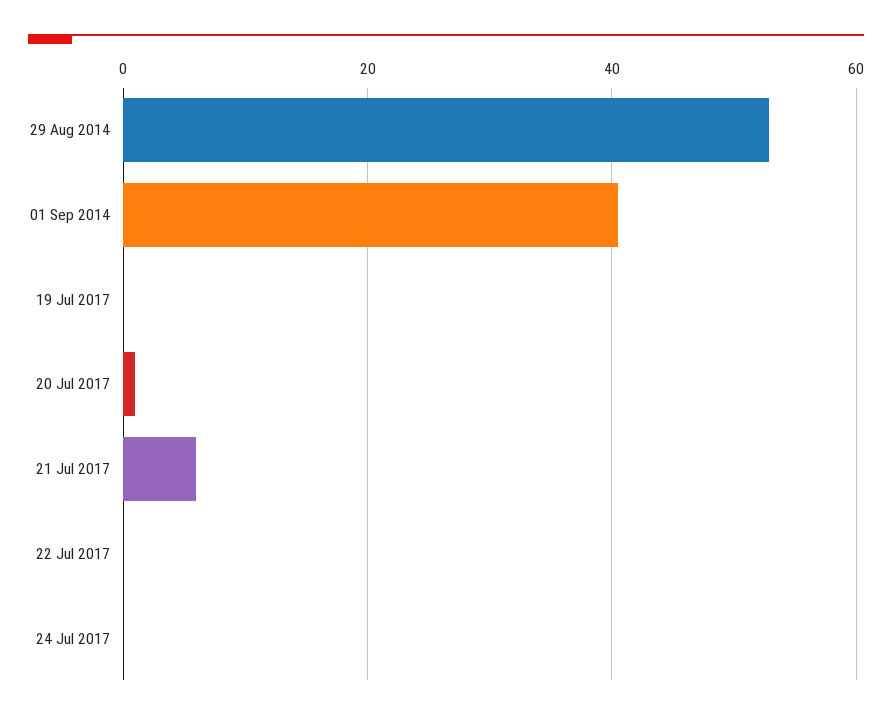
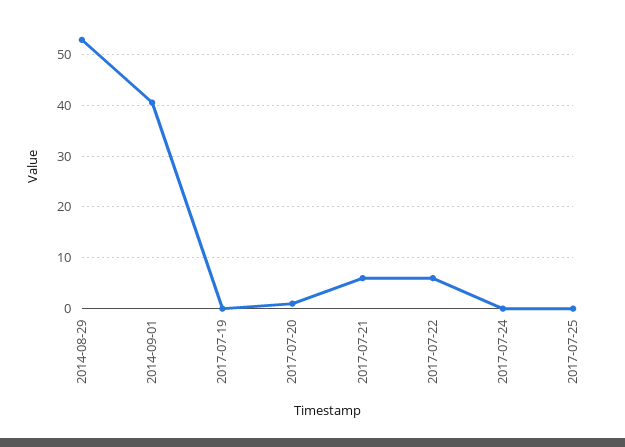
22 Jul 2017: 0 -> 6
2017-07-25: none -> 0

